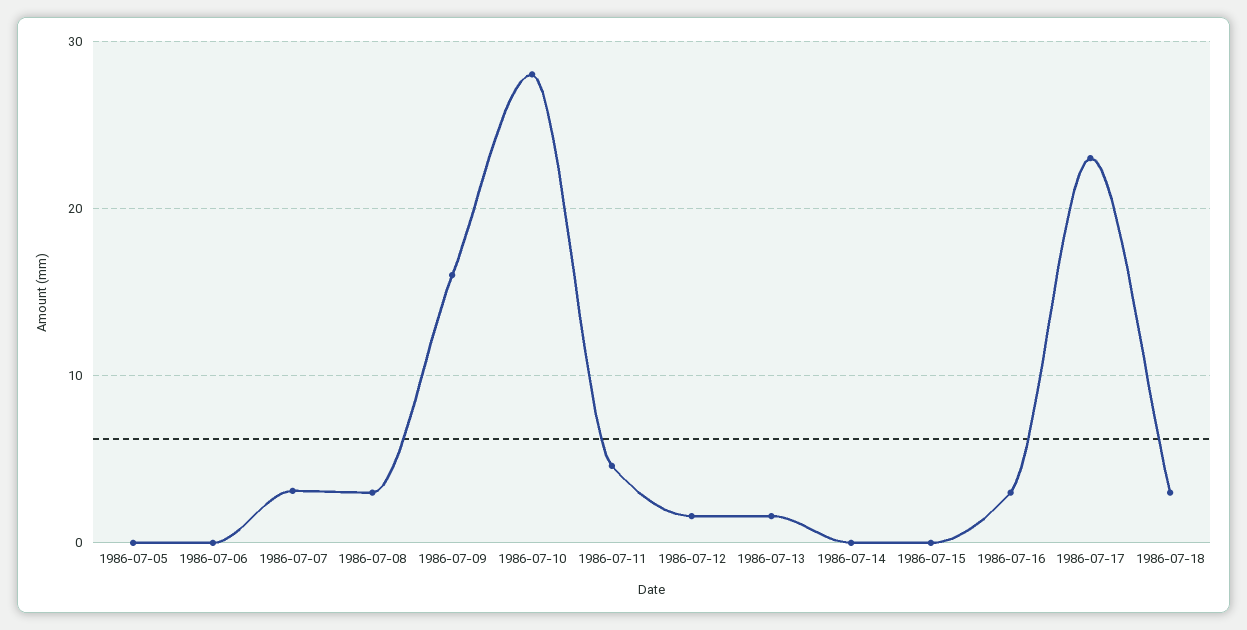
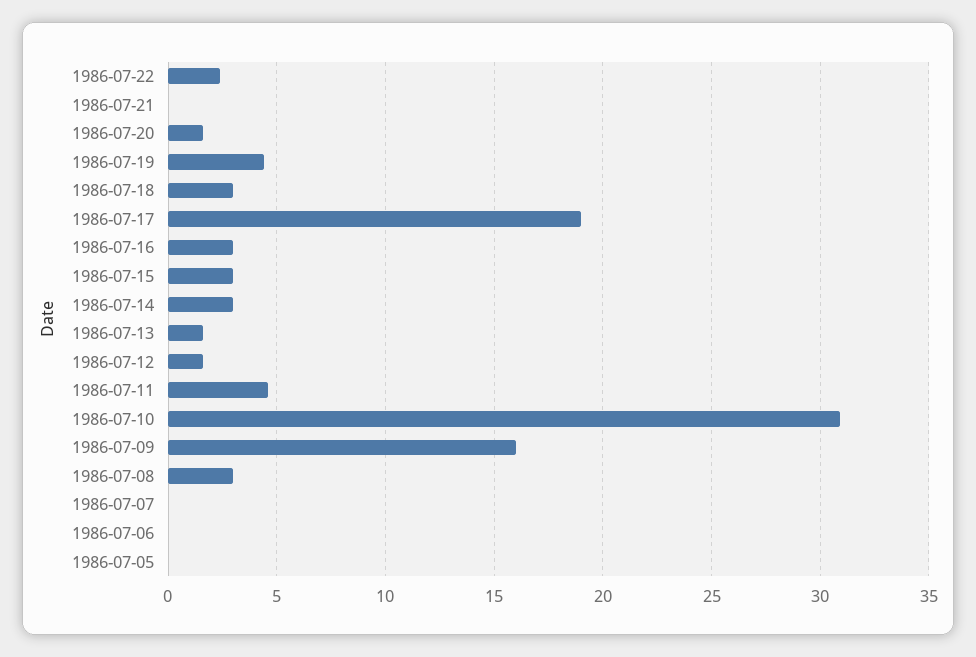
1986-07-07: 3 -> 0
1986-07-10: 28 -> 31
1986-07-14: 0 -> 3
1986-07-15: 0 -> 3
1986-07-17: 23 -> 19
1986-07-22: none -> 2.5
1986-07-21: none -> 0
1986-07-20: none -> 1.5
1986-07-19: none -> 4.5

